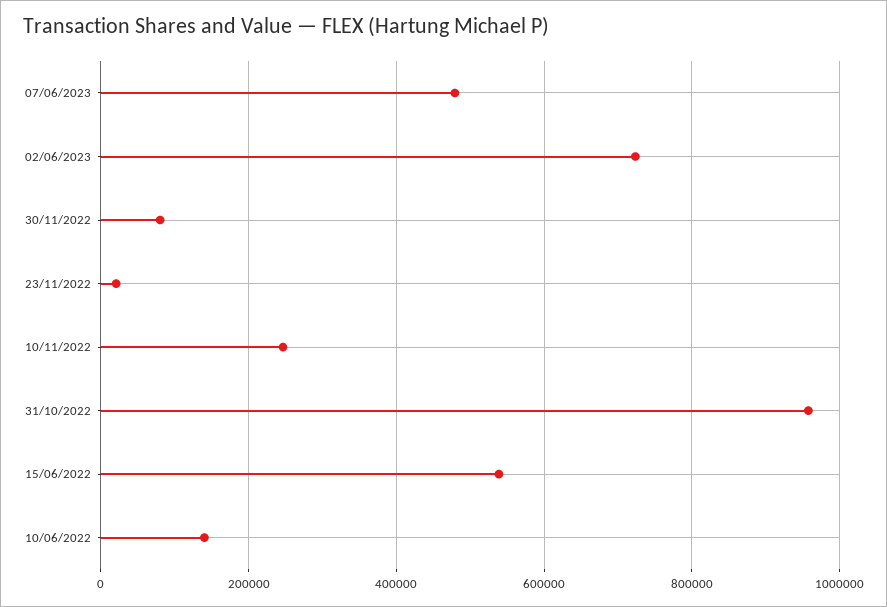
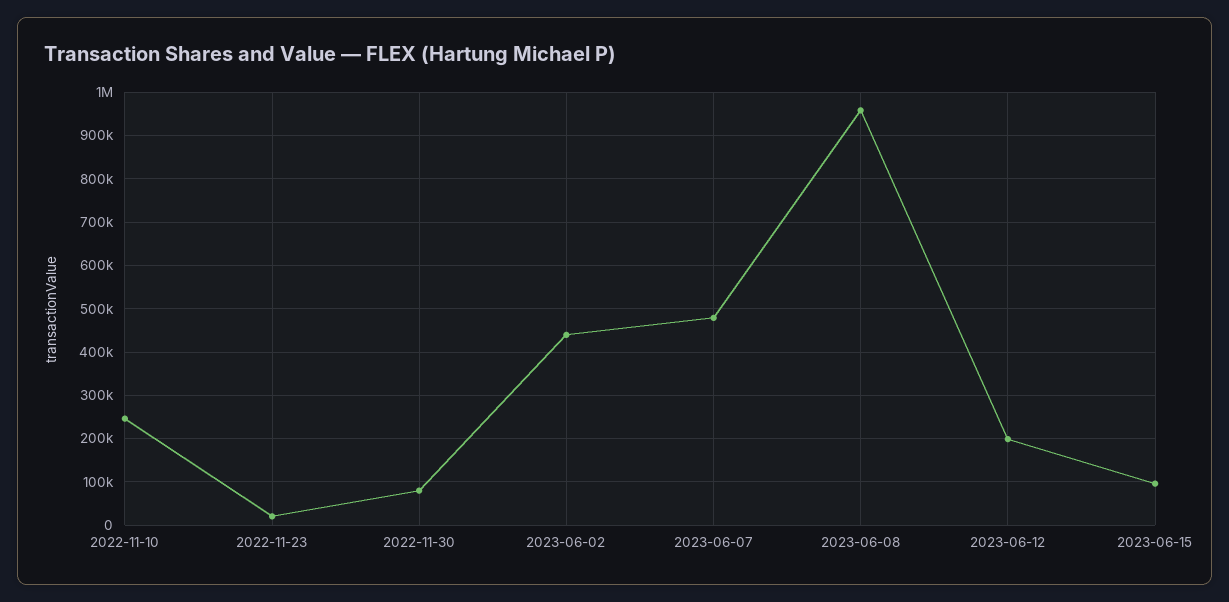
02/06/2023: 720000 -> 440000
31/10/2022: 960000 -> none
15/06/2022: 540000 -> none
10/06/2022: 140000 -> none
2023-06-08: none -> 960000
2023-06-12: none -> 200000
2023-06-15: none -> 100000

